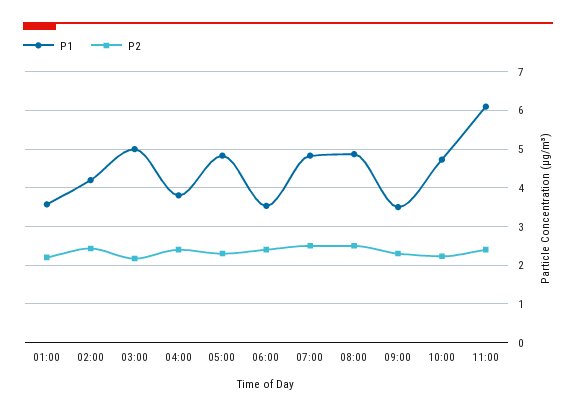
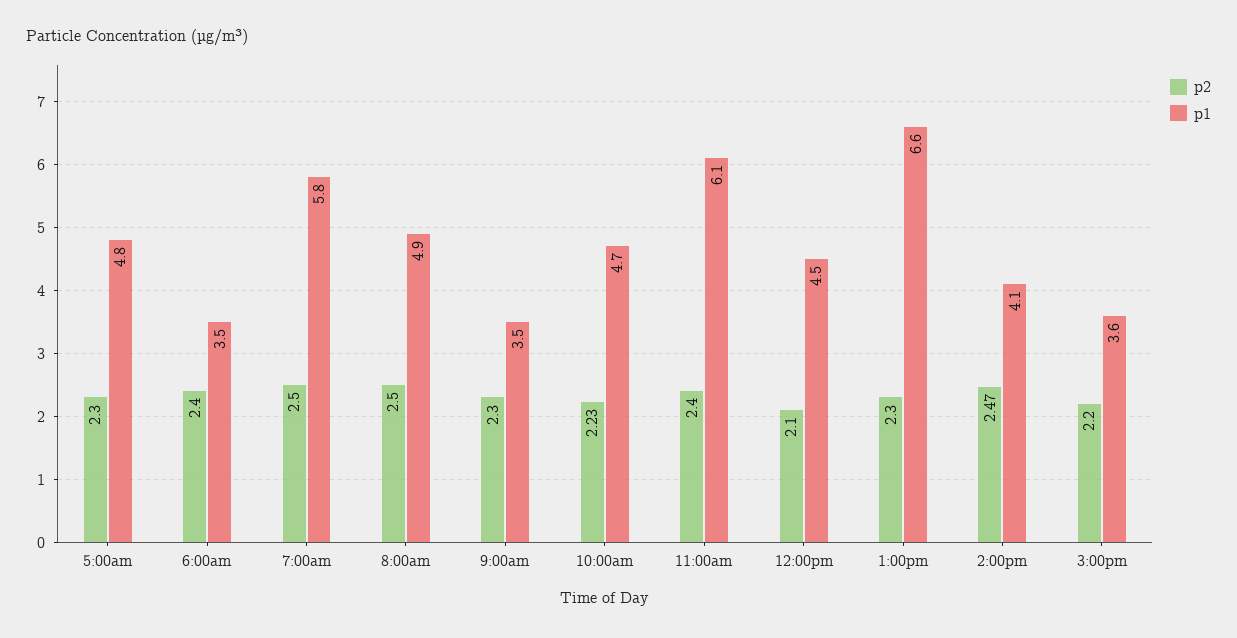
P1, 01:00: 3.6 -> none
P2, 01:00: 2.2 -> none
P1, 02:00: 4.2 -> none
P2, 02:00: 2.4 -> none
P1, 03:00: 5 -> none
P2, 03:00: 2.2 -> none
P1, 04:00: 3.8 -> none
P2, 04:00: 2.4 -> none
P1, 07:00: 4.8 -> 5.8
P2, 12:00pm: none -> 2.1
P1, 12:00pm: none -> 4.5
P2, 1:00pm: none -> 2.3
P1, 1:00pm: none -> 6.6
P2, 2:00pm: none -> 2.47
P1, 2:00pm: none -> 4.1
P2, 3:00pm: none -> 2.2
P1, 3:00pm: none -> 3.6

